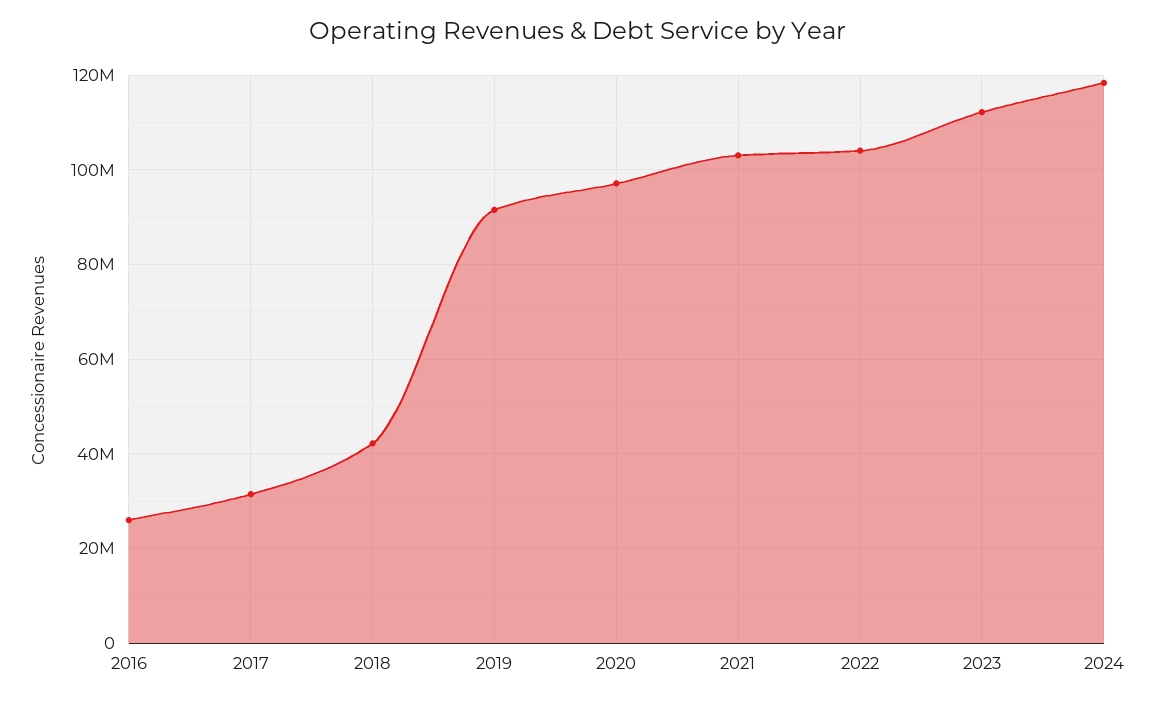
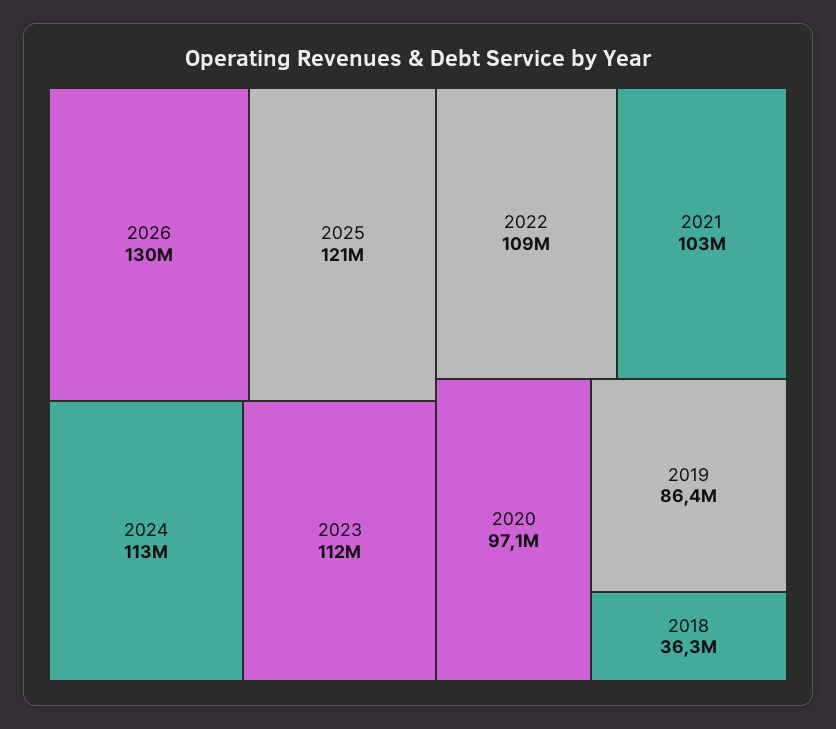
2016: 26000000 -> none
2017: 32000000 -> none
2018: 42000000 -> 36300000
2019: 92000000 -> 86400000
2022: 104000000 -> 109000000
2024: 118000000 -> 113000000
2026: none -> 130000000
2025: none -> 121000000

